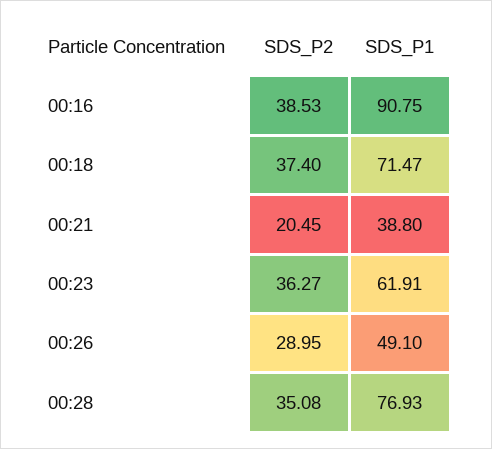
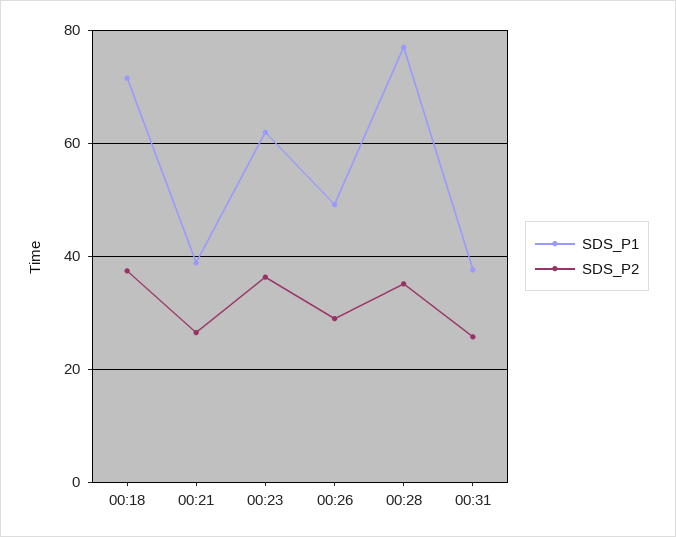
SDS_P2, 00:16: 38.53 -> none
SDS_P1, 00:16: 90.75 -> none
SDS_P2, 00:21: 20.45 -> 26
SDS_P1, 00:31: none -> 38
SDS_P2, 00:31: none -> 26

